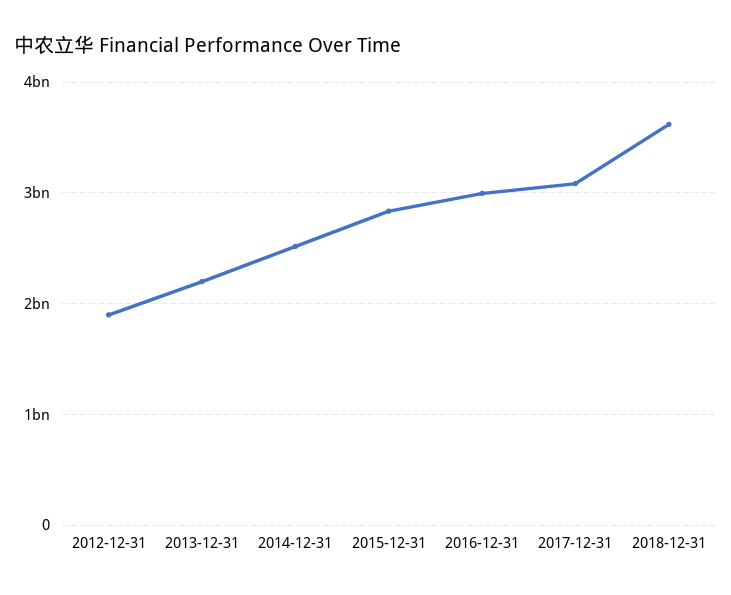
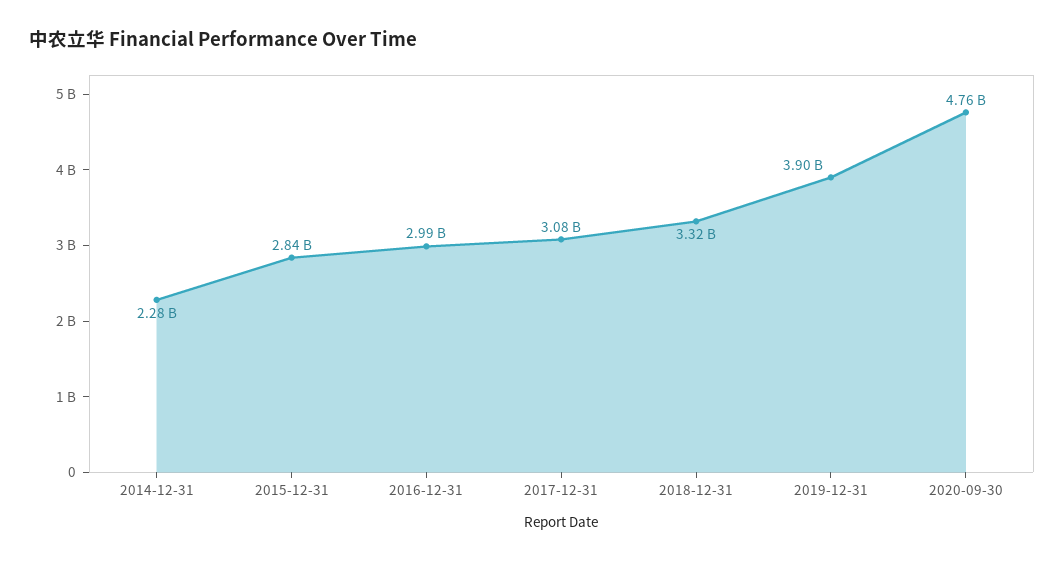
2012-12-31: 1900000000 -> none
2013-12-31: 2200000000 -> none
2014-12-31: 2500000000 -> 2280000000
2018-12-31: 3600000000 -> 3320000000
2019-12-31: none -> 3900000000
2020-09-30: none -> 4760000000

